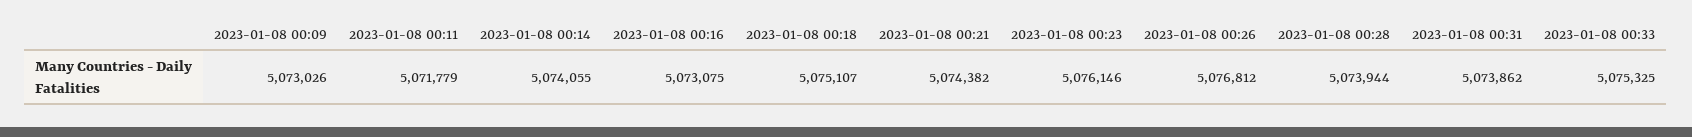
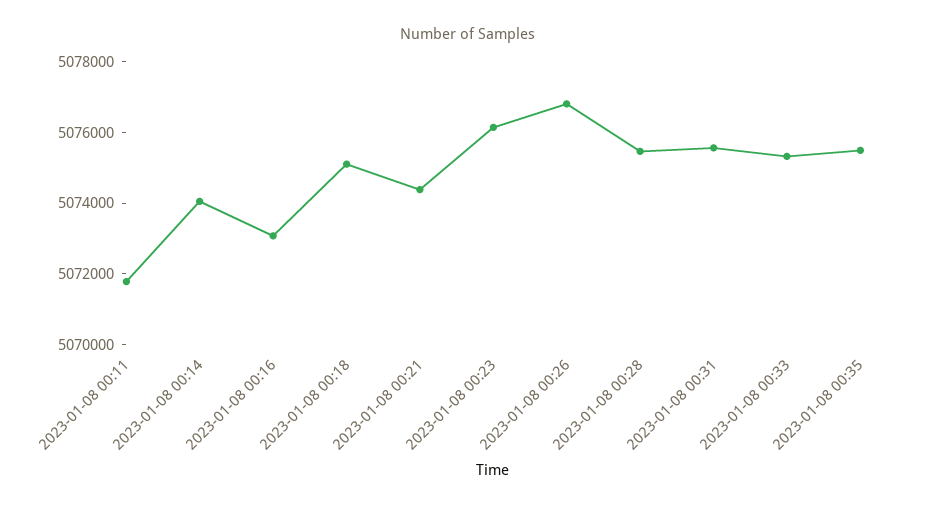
2023-01-08 00:09: 5073026 -> none
2023-01-08 00:28: 5073944 -> 5075500
2023-01-08 00:31: 5073862 -> 5075500
2023-01-08 00:35: none -> 5075500

